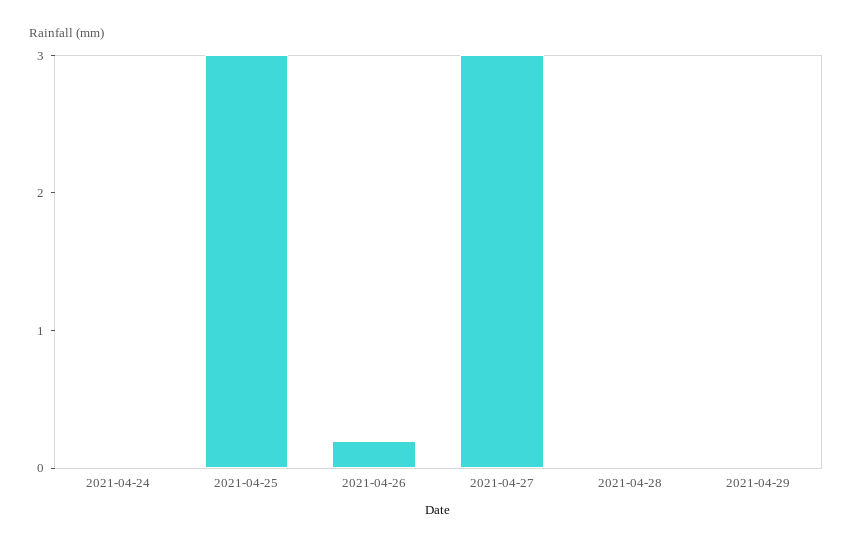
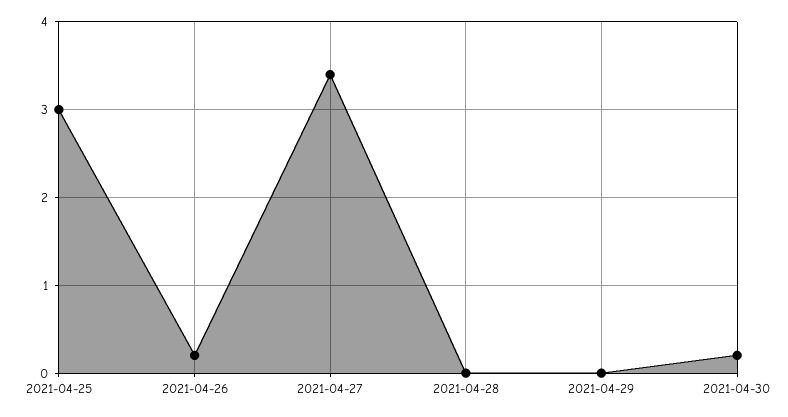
2021-04-24: 0 -> none
2021-04-27: 3 -> 3.4
2021-04-30: none -> 0.2

